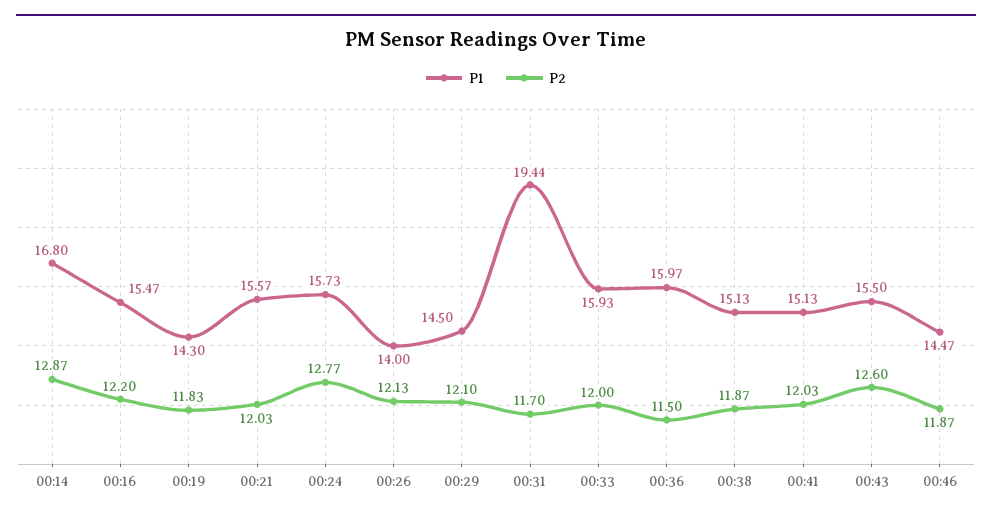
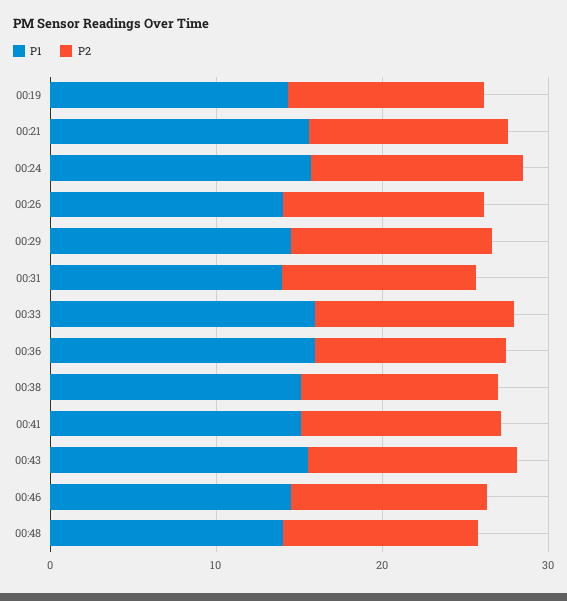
P1, 00:14: 16.8 -> none
P2, 00:14: 12.87 -> none
P1, 00:16: 15.47 -> none
P2, 00:16: 12.2 -> none
P1, 00:31: 19.44 -> 14
P1, 00:48: none -> 14
P2, 00:48: none -> 12

